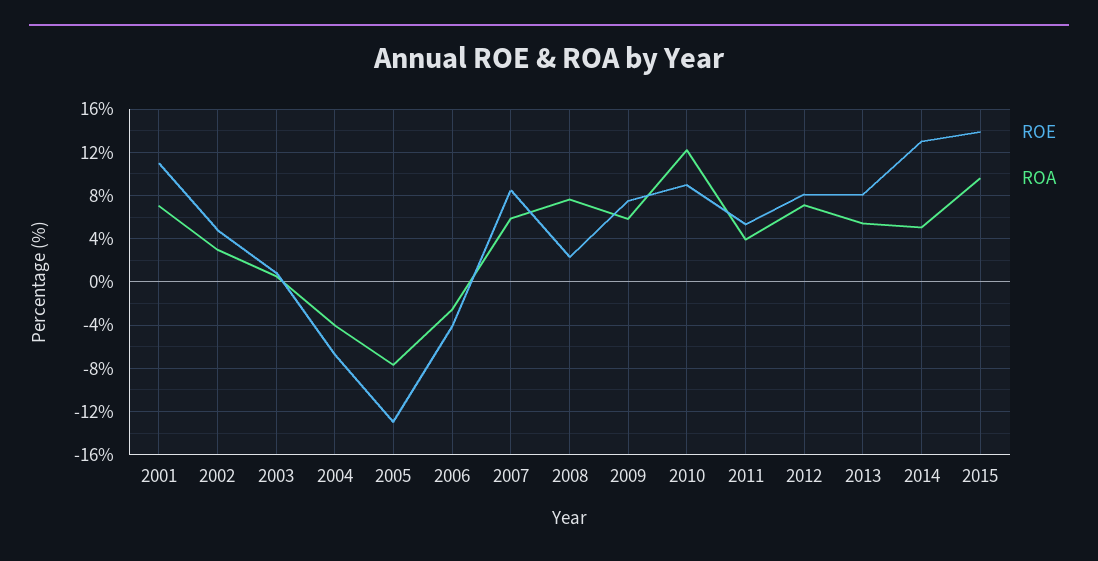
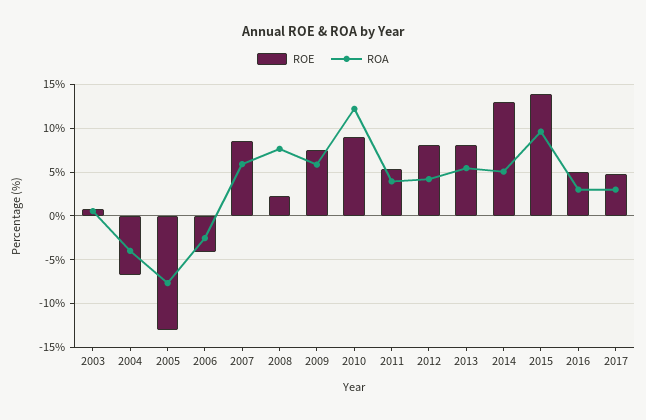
ROE, 2001: 11 -> none
ROA, 2001: 7 -> none
ROE, 2002: 5 -> none
ROA, 2002: 3 -> none
ROA, 2012: 7 -> 4
ROE, 2016: none -> 5
ROA, 2016: none -> 3
ROE, 2017: none -> 5
ROA, 2017: none -> 3

